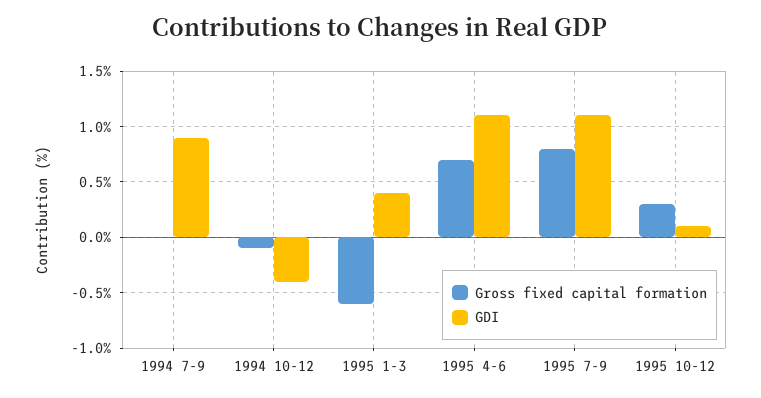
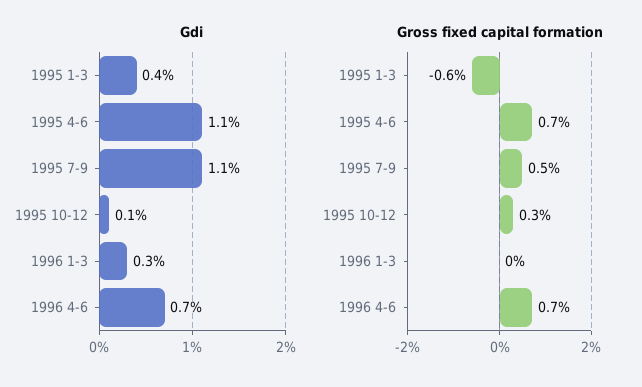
Gross fixed capital formation, 1994 7-9: 0 -> none
GDI, 1994 7-9: 0.9 -> none
Gross fixed capital formation, 1994 10-12: -0.1 -> none
GDI, 1994 10-12: -0.4 -> none
Gross fixed capital formation, 1995 7-9: 0.8 -> 0.5
GDI, 1996 1-3: none -> 0.3
GDI, 1996 4-6: none -> 0.7
Gross fixed capital formation, 1996 1-3: none -> 0
Gross fixed capital formation, 1996 4-6: none -> 0.7

